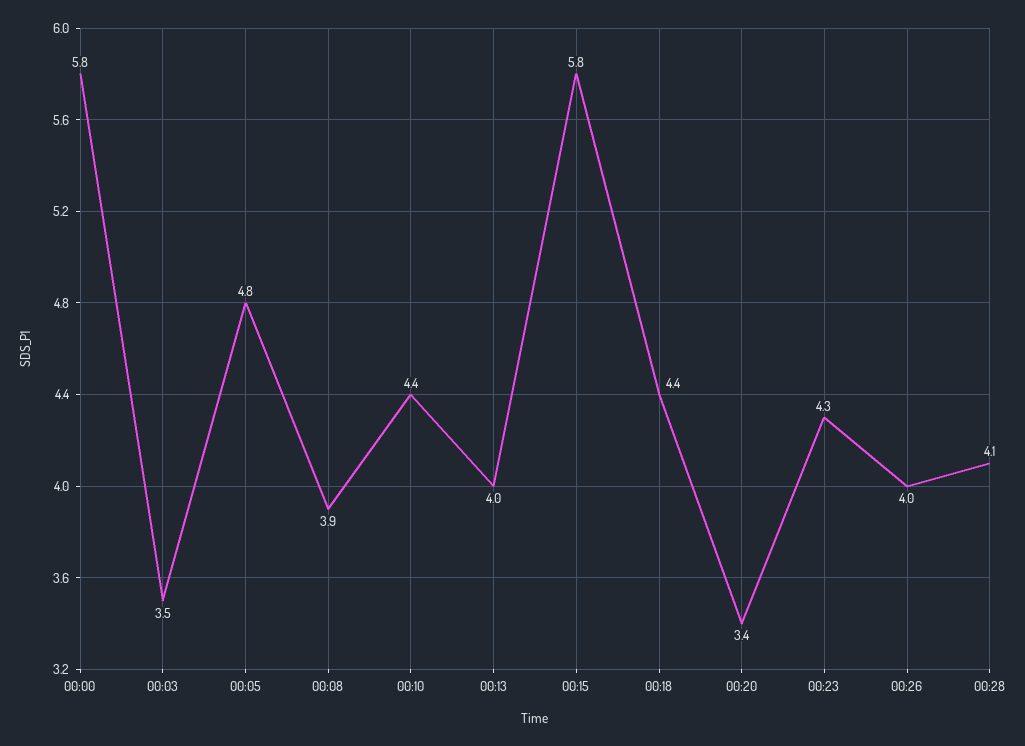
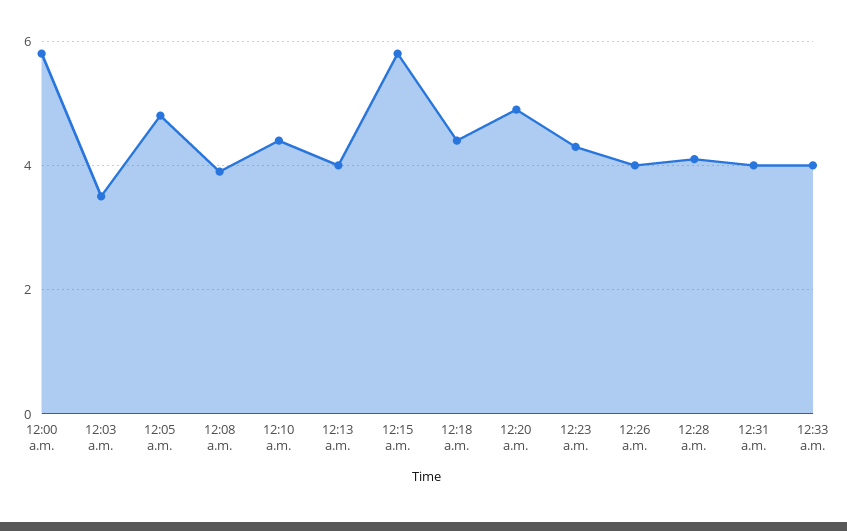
00:20: 3.4 -> 5
12:31 a.m.: none -> 4
12:33 a.m.: none -> 4

